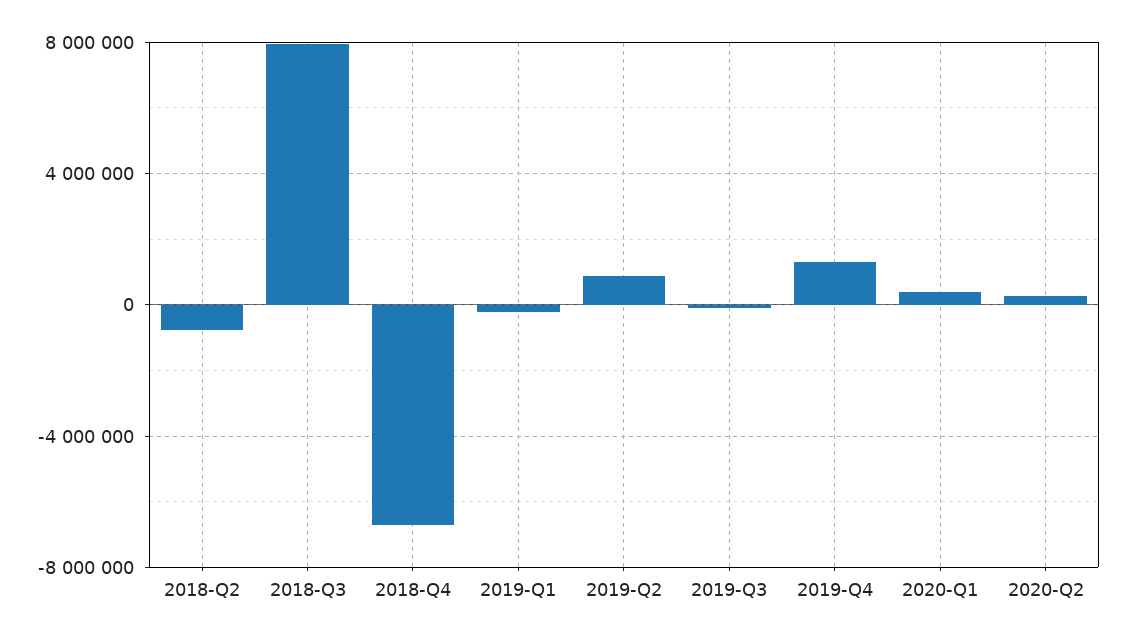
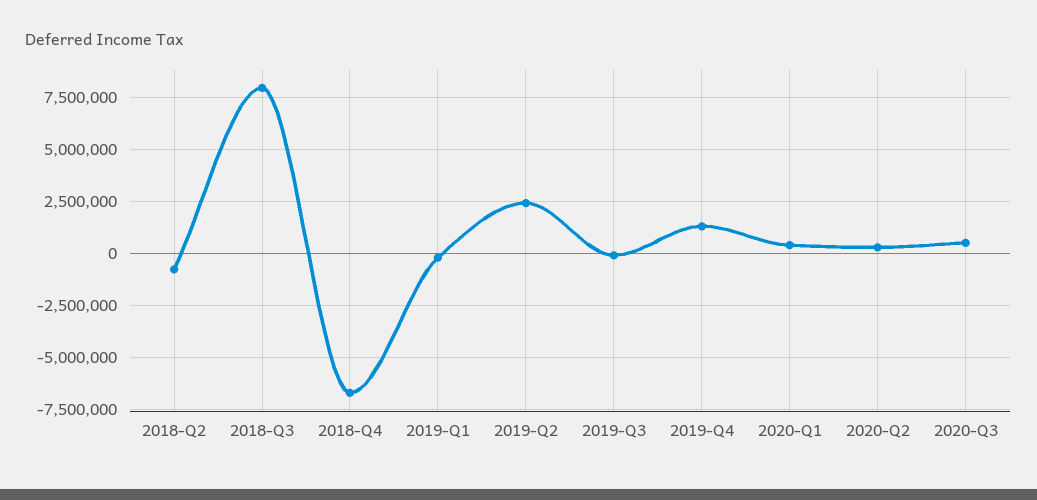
2019-Q2: 1000000 -> 2500000
2020-Q3: none -> 500000

